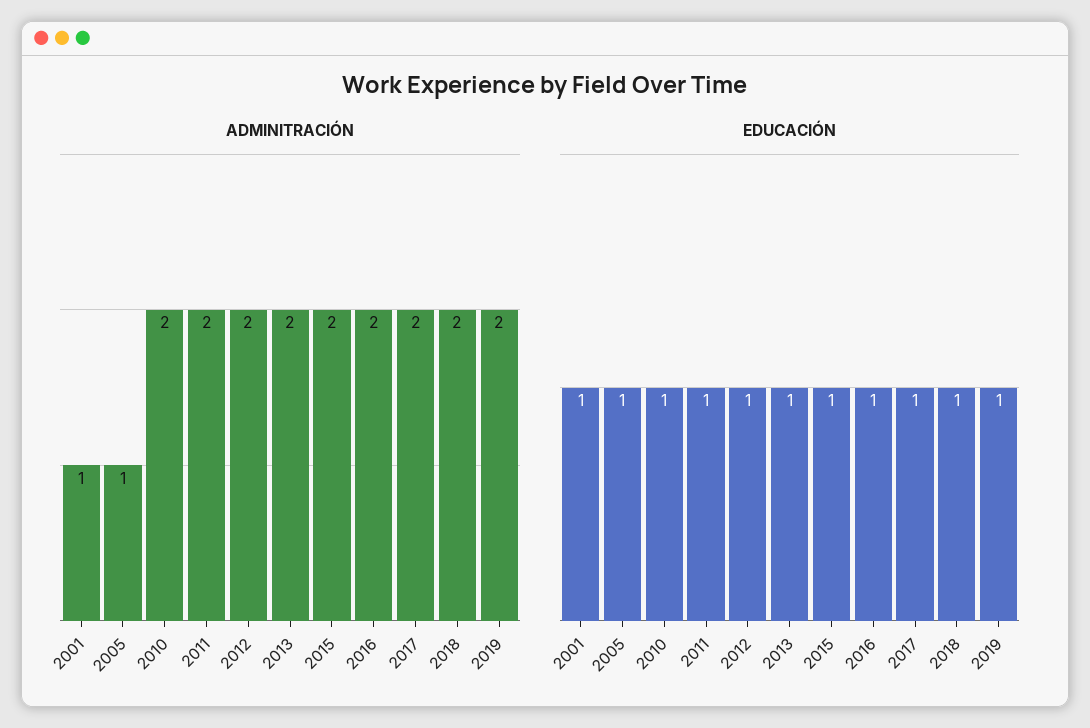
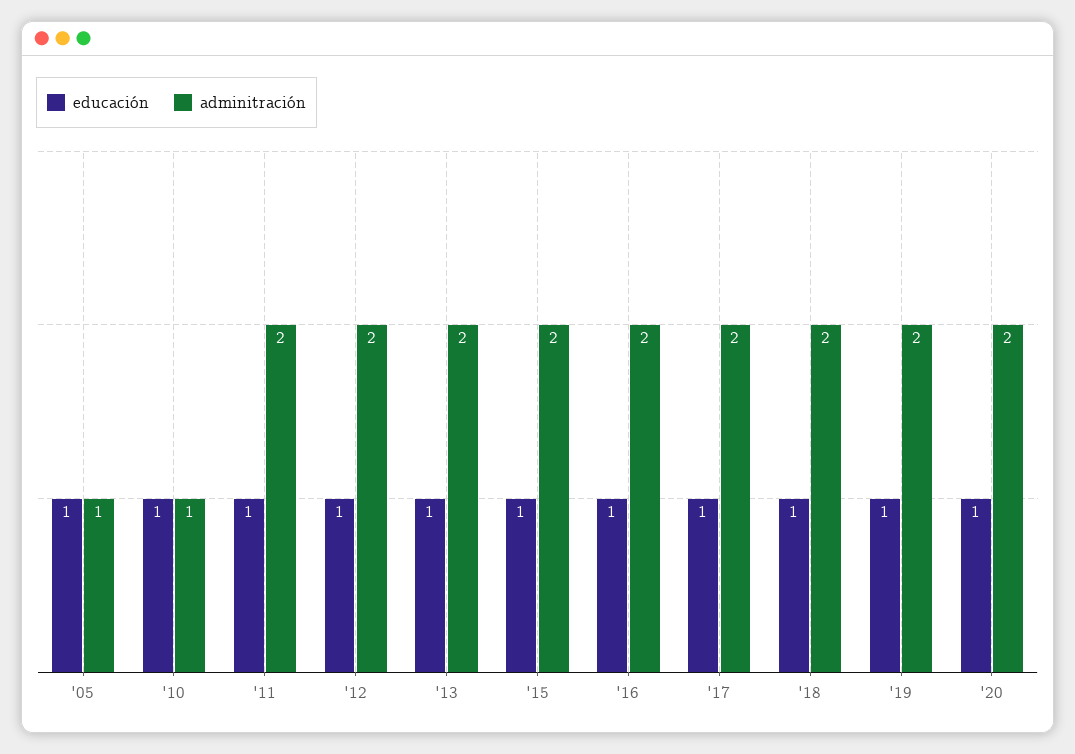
ADMINITRACIÓN, 2001: 1 -> none
ADMINITRACIÓN, 2010: 2 -> 1
EDUCACIÓN, 2001: 1 -> none
EDUCACIÓN, '20: none -> 1
ADMINITRACIÓN, '20: none -> 2

